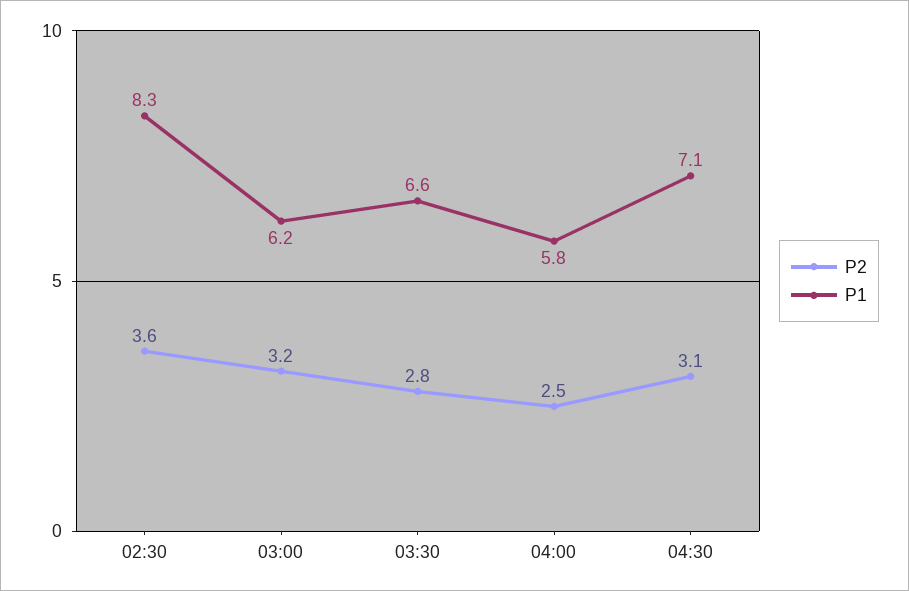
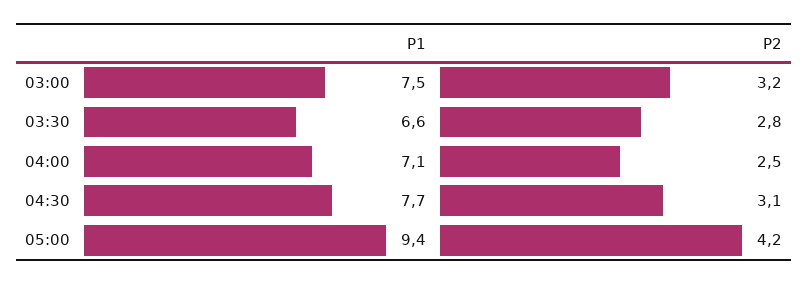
P2, 02:30: 3.6 -> none
P1, 02:30: 8.3 -> none
P1, 03:00: 6.2 -> 7.5
P1, 04:00: 5.8 -> 7.1
P1, 04:30: 7.1 -> 7.7
P1, 05:00: none -> 9.4
P2, 05:00: none -> 4.2

